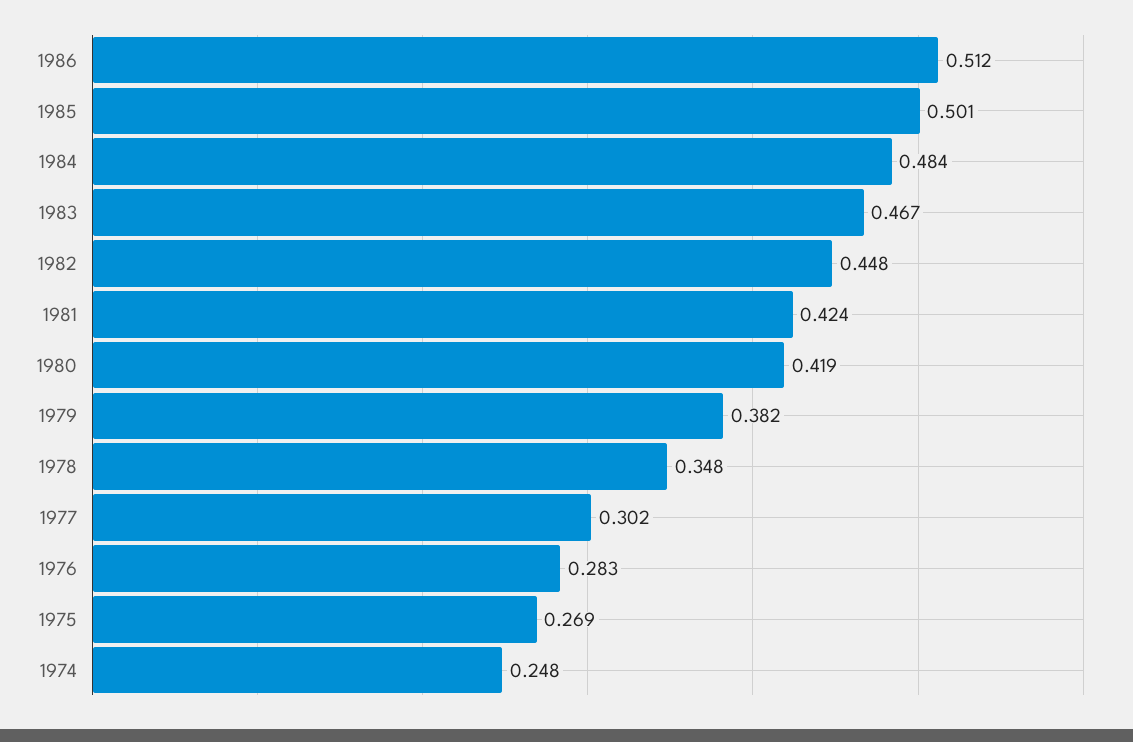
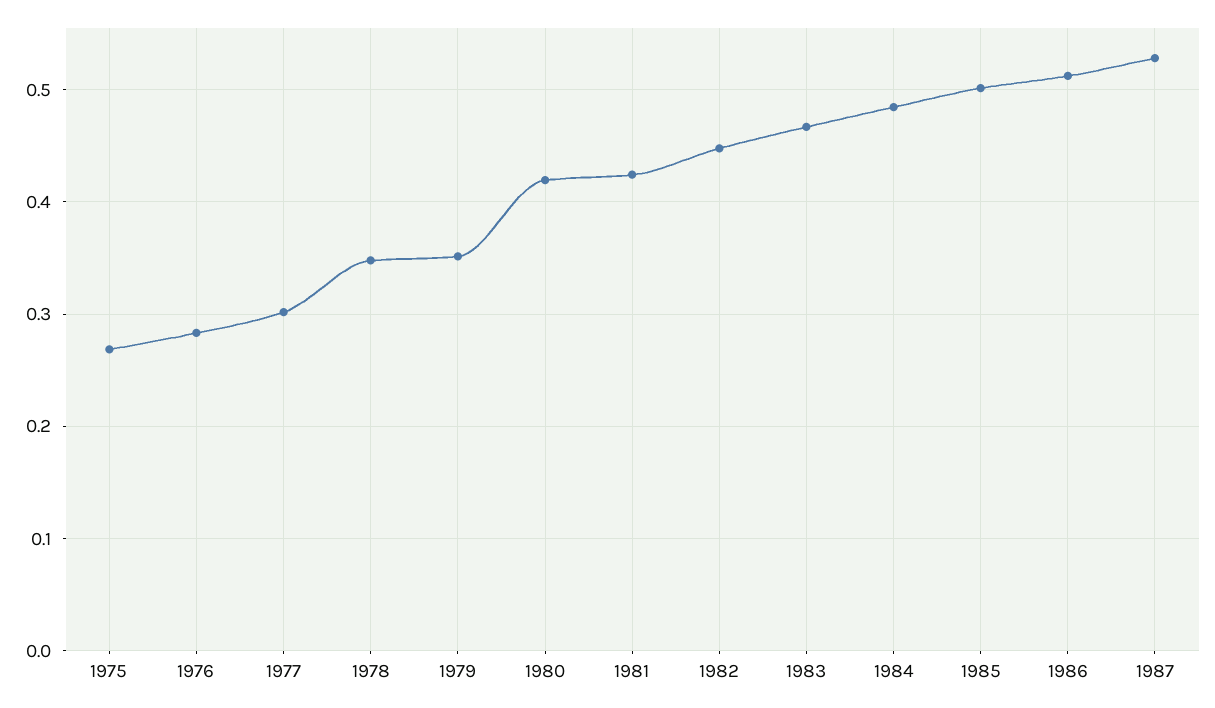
1979: 0.382 -> 0.35
1974: 0.248 -> none
1987: none -> 0.53

